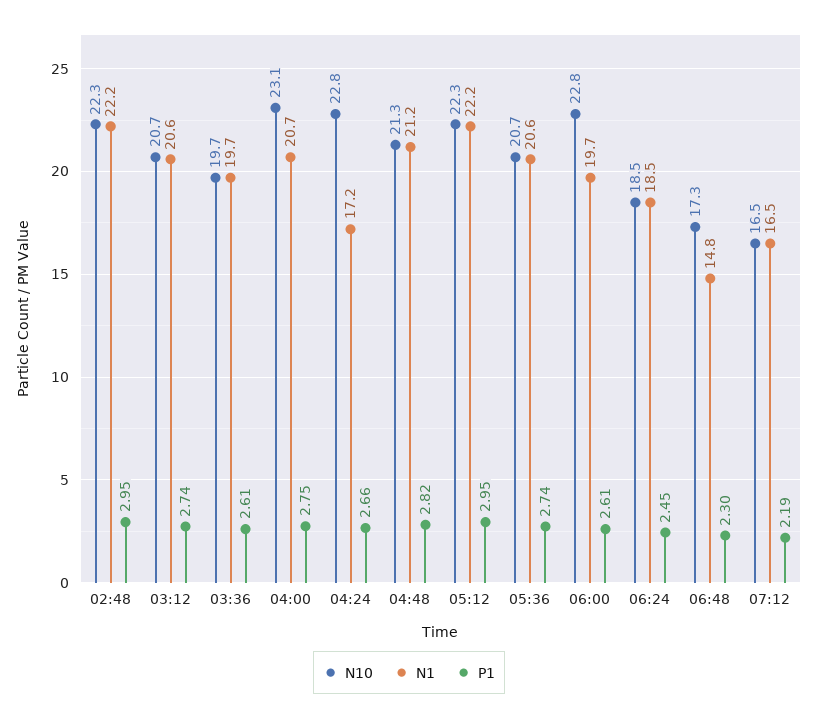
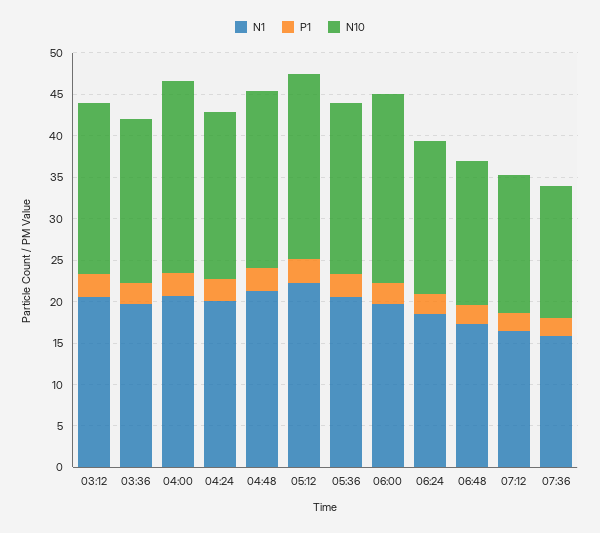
N10, 02:48: 22.3 -> none
N1, 02:48: 22.2 -> none
P1, 02:48: 2.95 -> none
N10, 04:24: 22.8 -> 20
N1, 04:24: 17.2 -> 20
N1, 06:48: 14.8 -> 17
N1, 07:36: none -> 16
P1, 07:36: none -> 2
N10, 07:36: none -> 16

